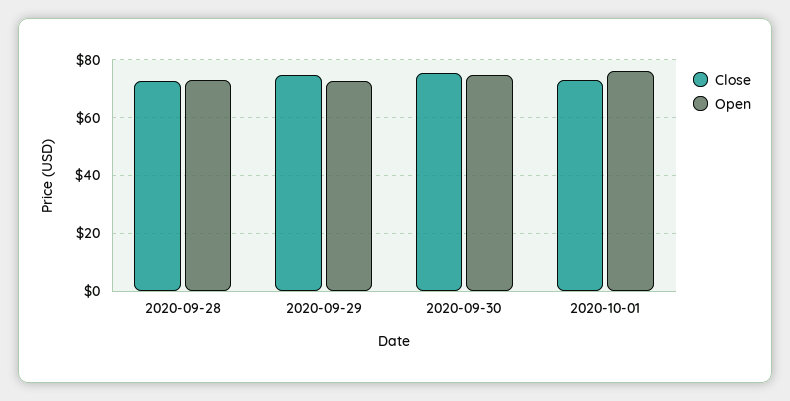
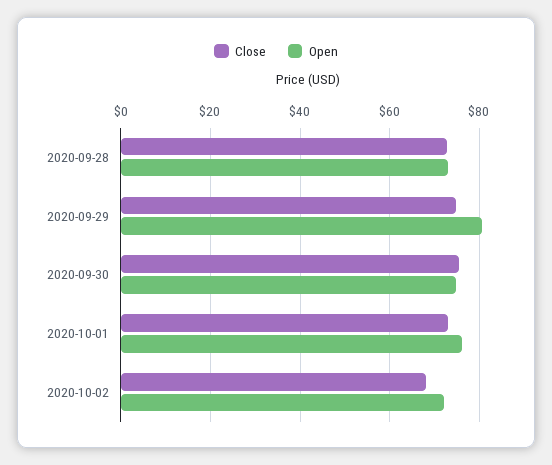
Open, 2020-09-29: 72.5 -> 80
Close, 2020-10-02: none -> 68
Open, 2020-10-02: none -> 72

